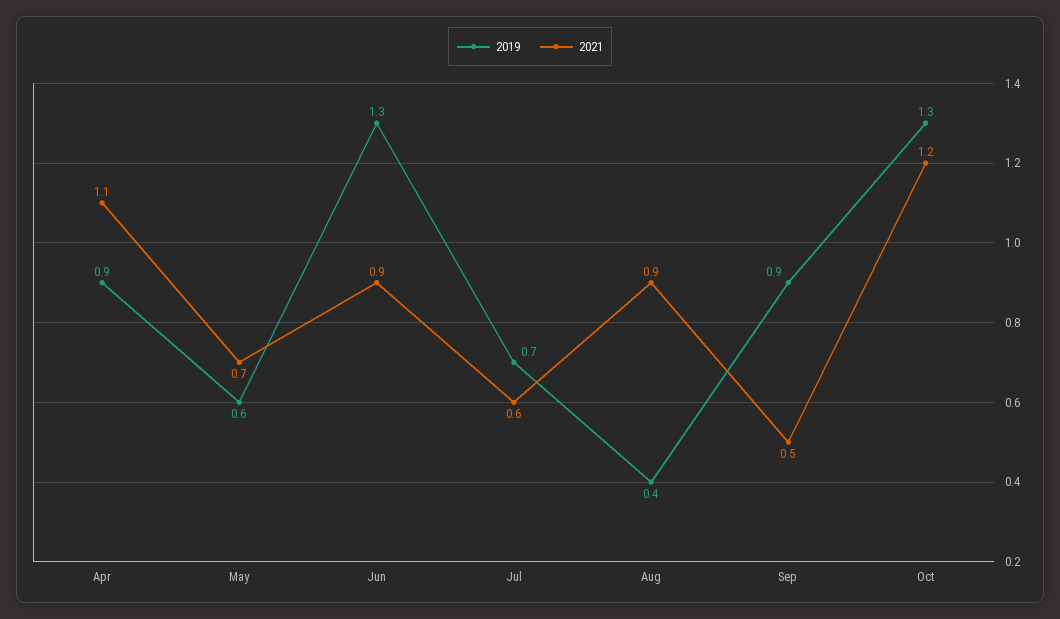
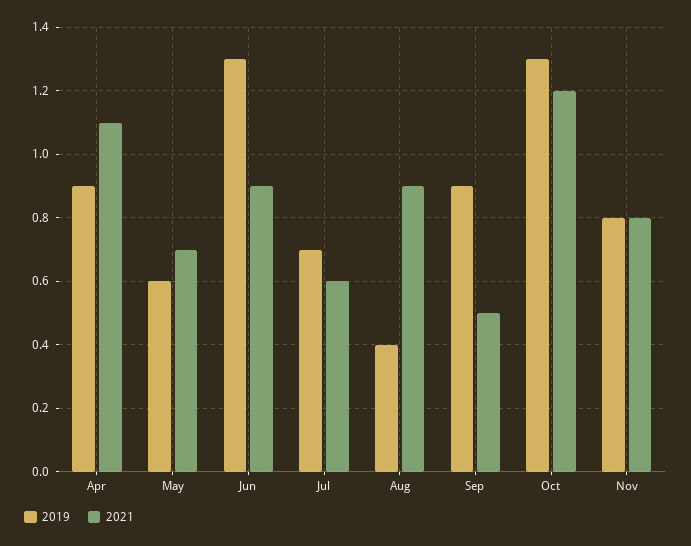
2019, Nov: none -> 0.8
2021, Nov: none -> 0.8

